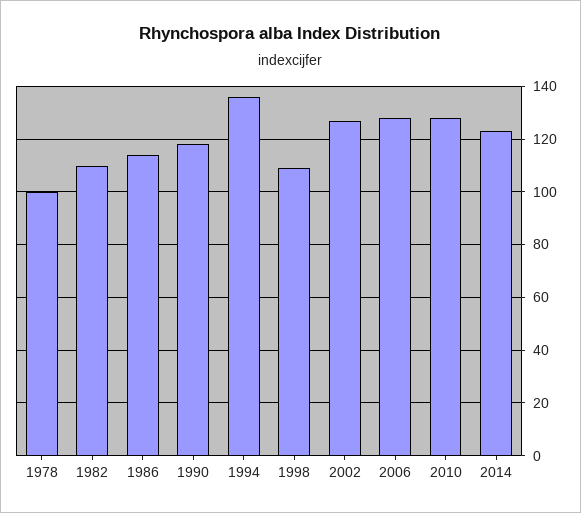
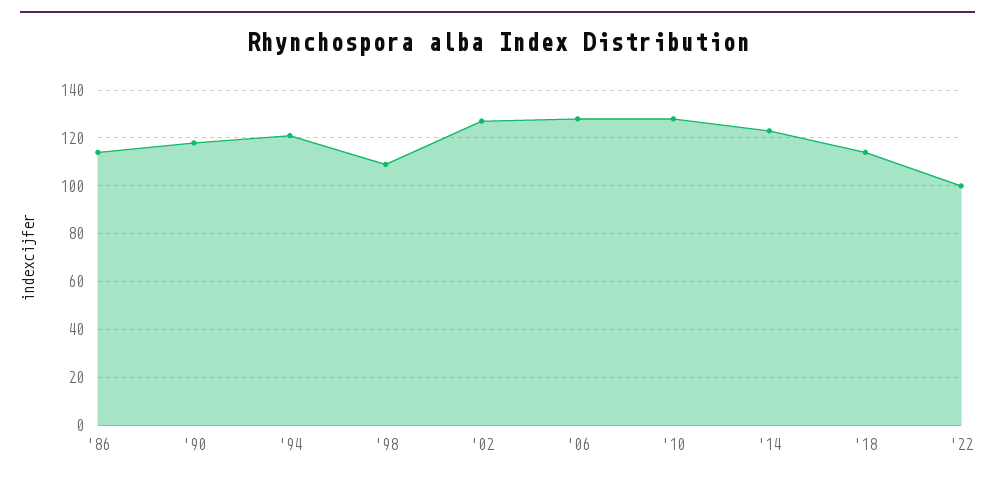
1978: 100 -> none
1982: 110 -> none
1994: 135 -> 120
'18: none -> 115
'22: none -> 100

